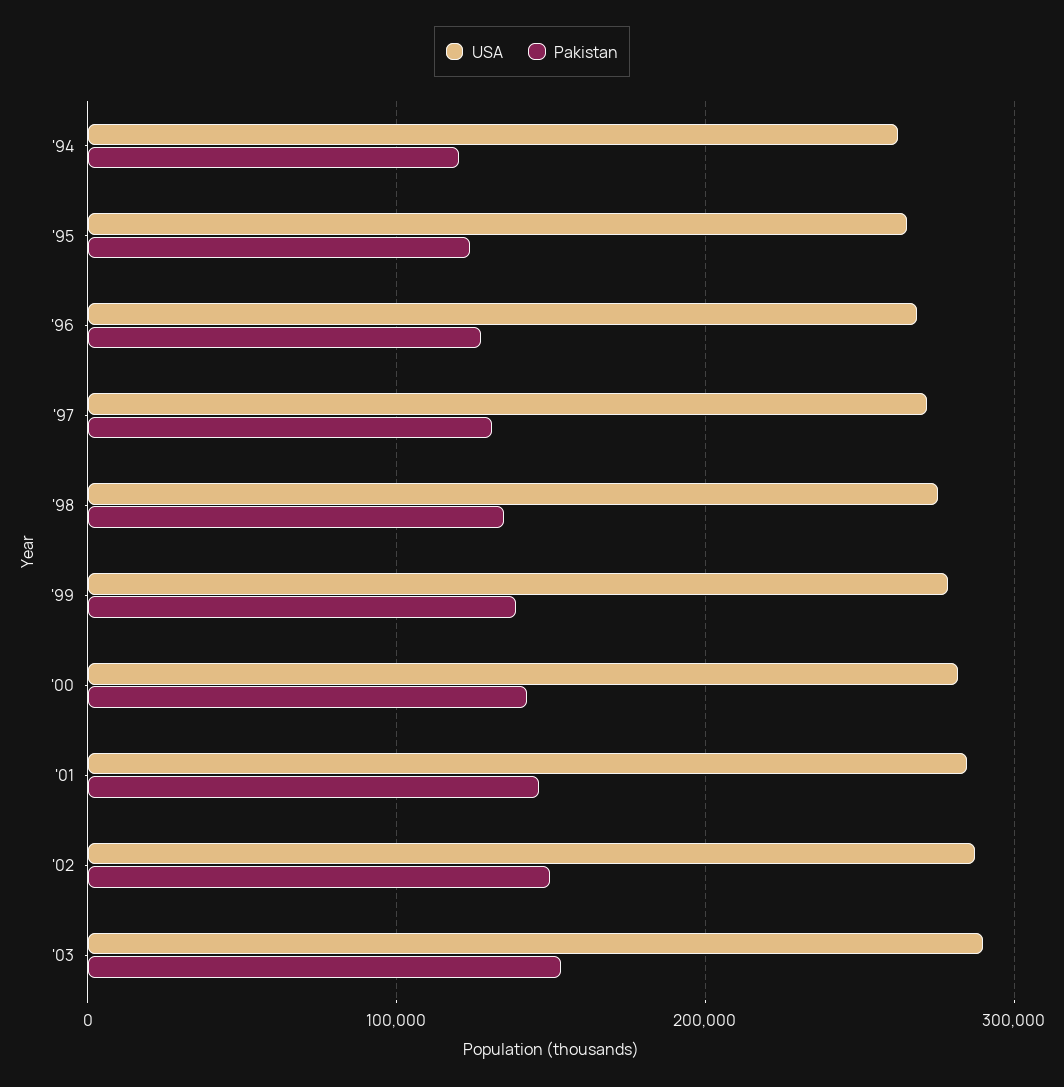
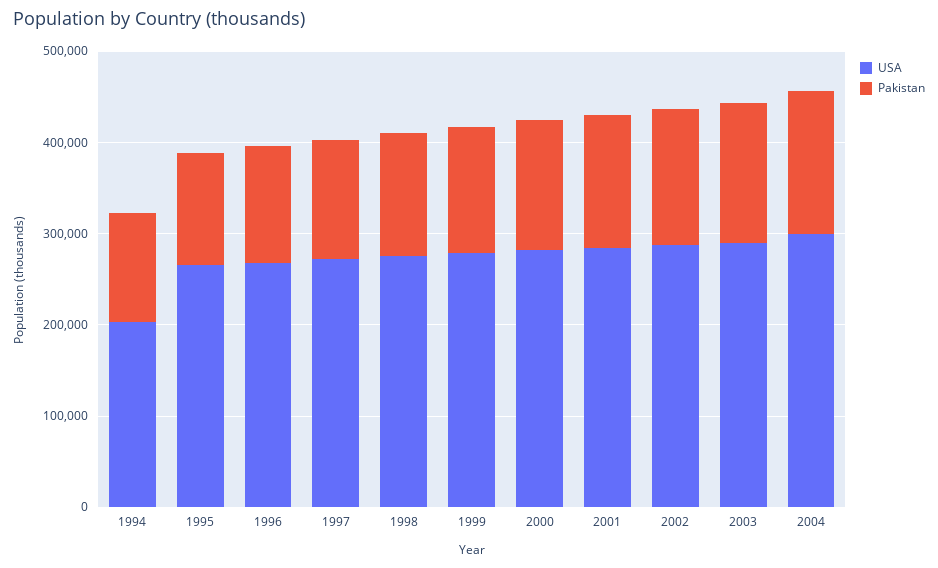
USA, '94: 260000 -> 200000
USA, 2004: none -> 300000
Pakistan, 2004: none -> 160000

